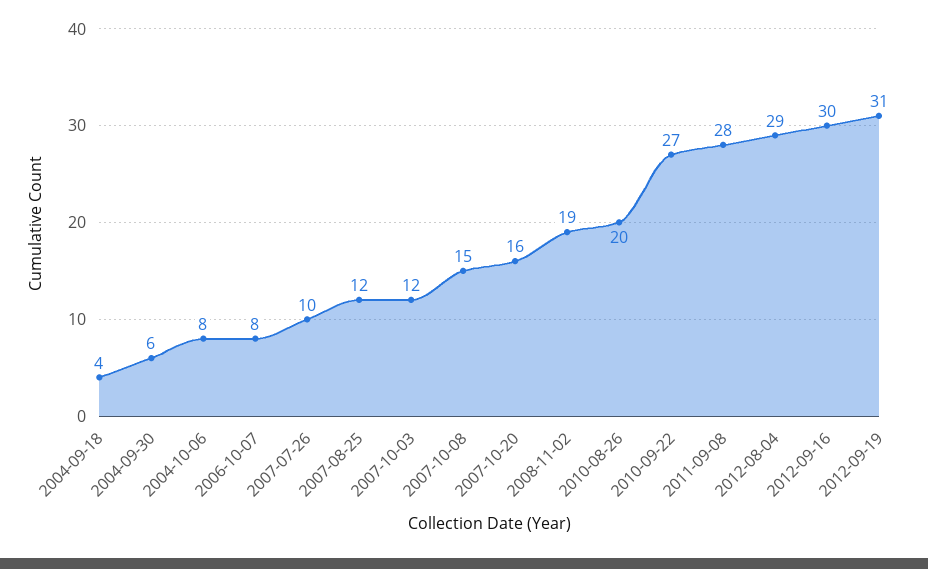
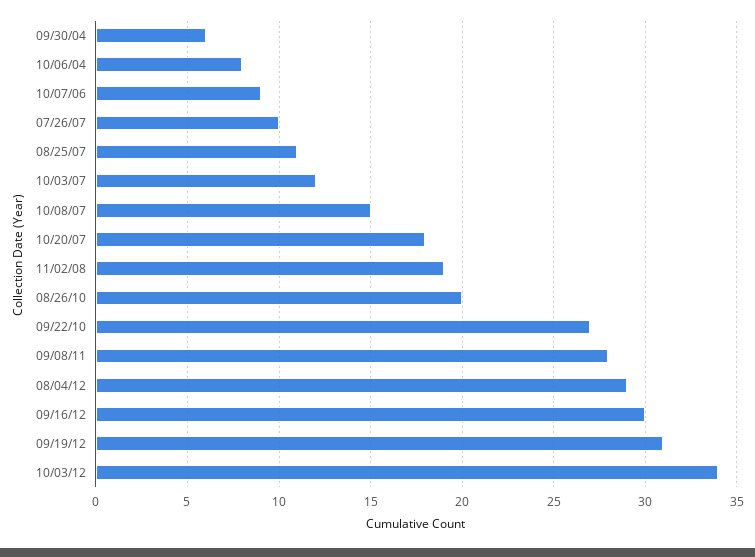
2004-09-18: 4 -> none
2006-10-07: 8 -> 9
2007-08-25: 12 -> 11
2007-10-20: 16 -> 18
10/03/12: none -> 34

